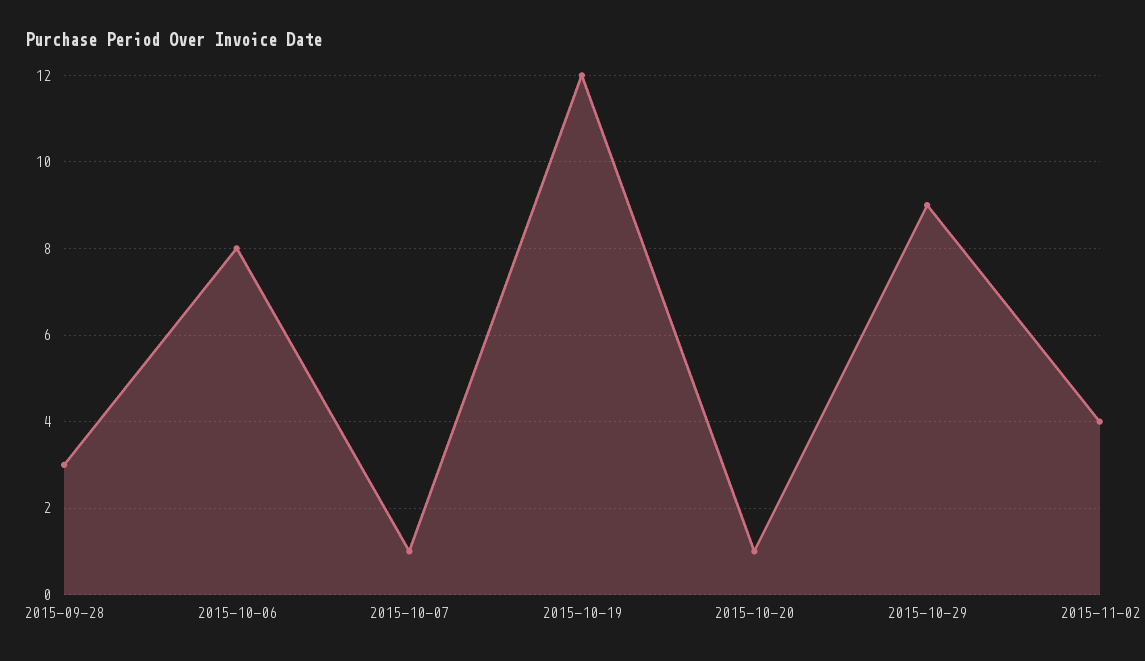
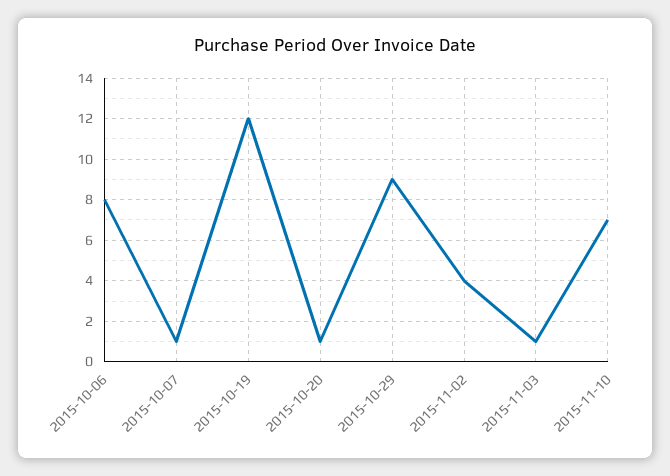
2015-09-28: 3 -> none
2015-11-03: none -> 1
2015-11-10: none -> 7

